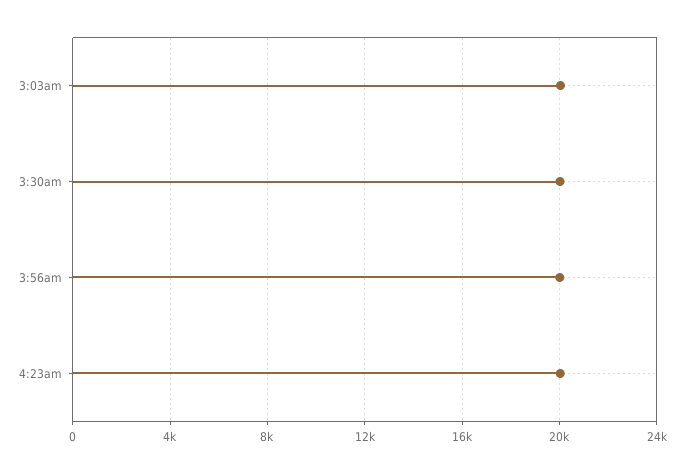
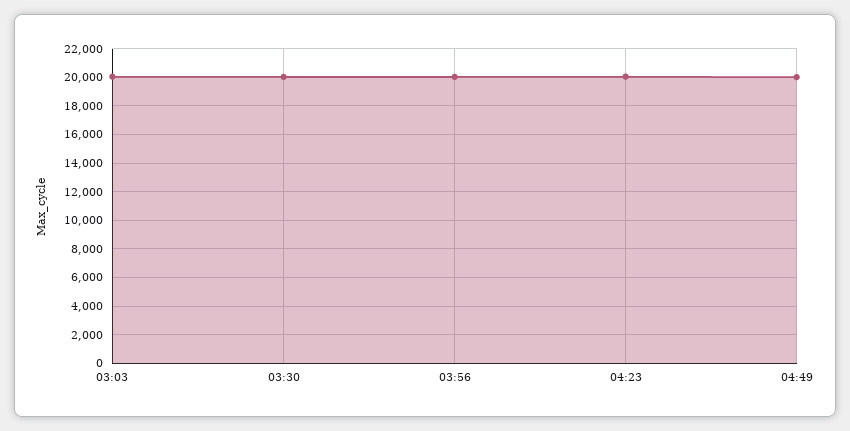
04:49: none -> 20000

